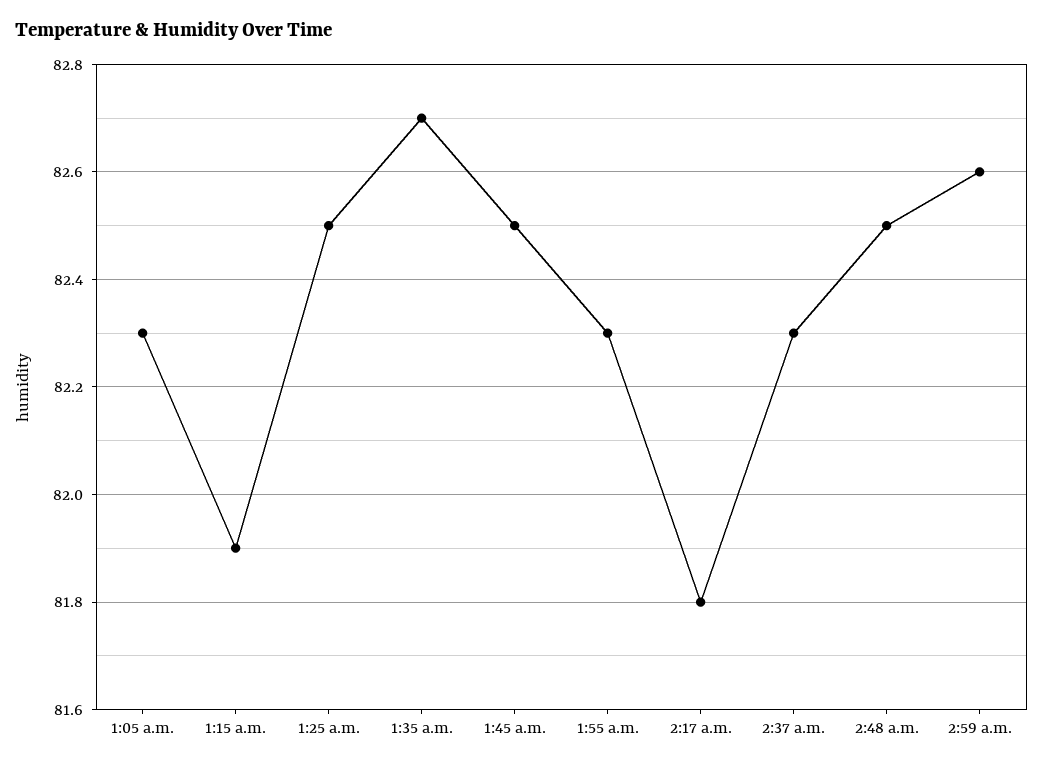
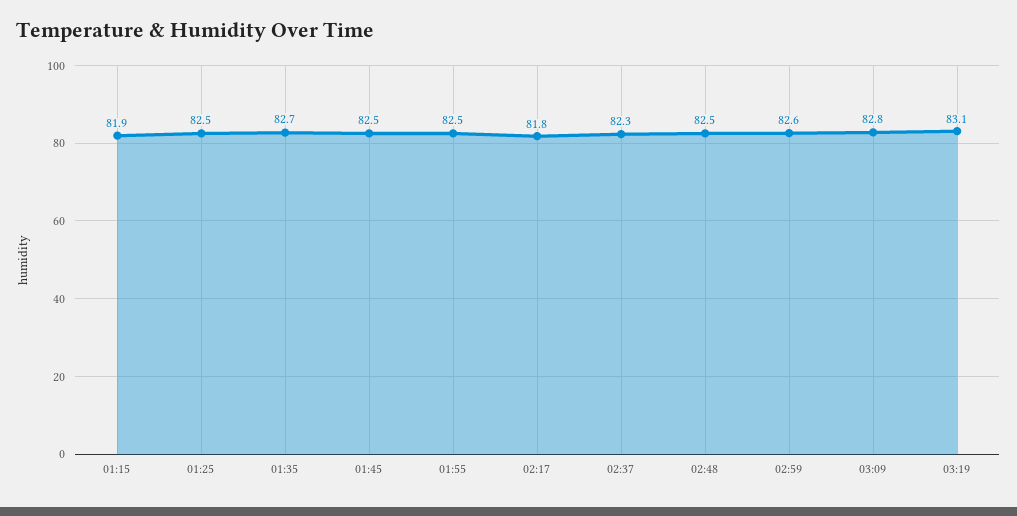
1:05 a.m.: 82.3 -> none
1:55 a.m.: 82.3 -> 82.5
03:09: none -> 82.8
03:19: none -> 83.1

